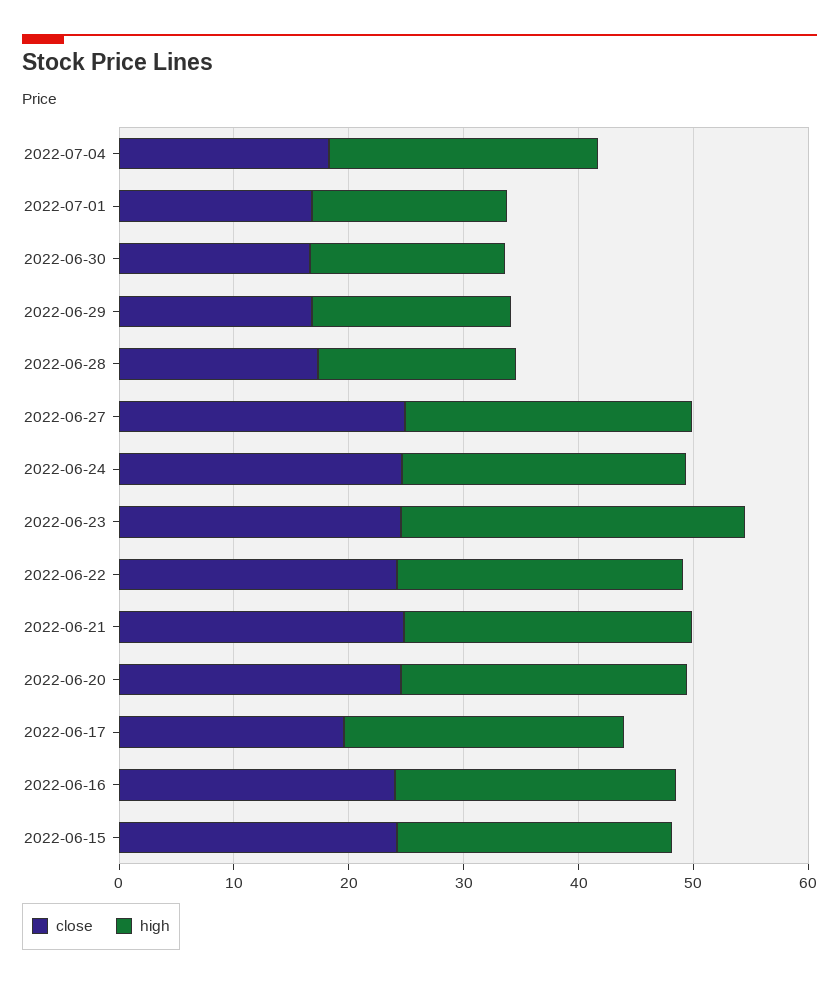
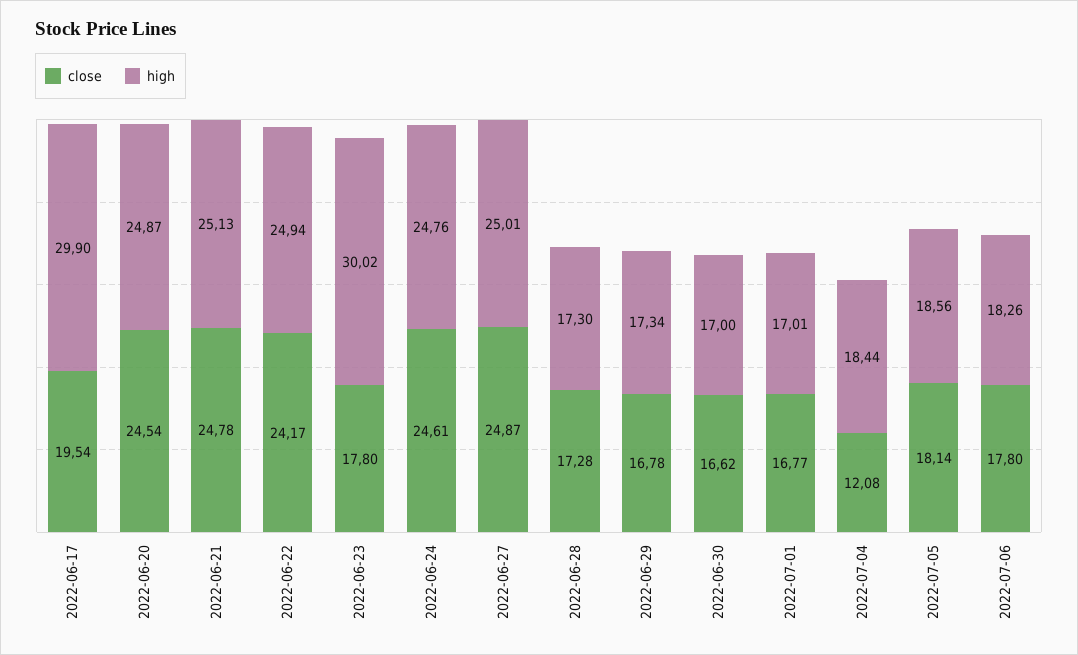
close, 2022-07-04: 18 -> 12.08
high, 2022-07-04: 24 -> 18.44
close, 2022-06-23: 24 -> 17.8
high, 2022-06-17: 24 -> 29.9
close, 2022-06-16: 24 -> none
high, 2022-06-16: 24 -> none
close, 2022-06-15: 24 -> none
high, 2022-06-15: 24 -> none
close, 2022-07-05: none -> 18.14
high, 2022-07-05: none -> 18.56
close, 2022-07-06: none -> 17.8
high, 2022-07-06: none -> 18.26

